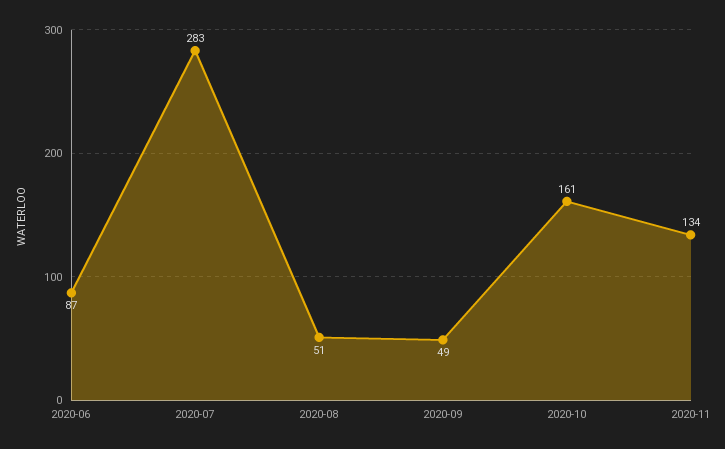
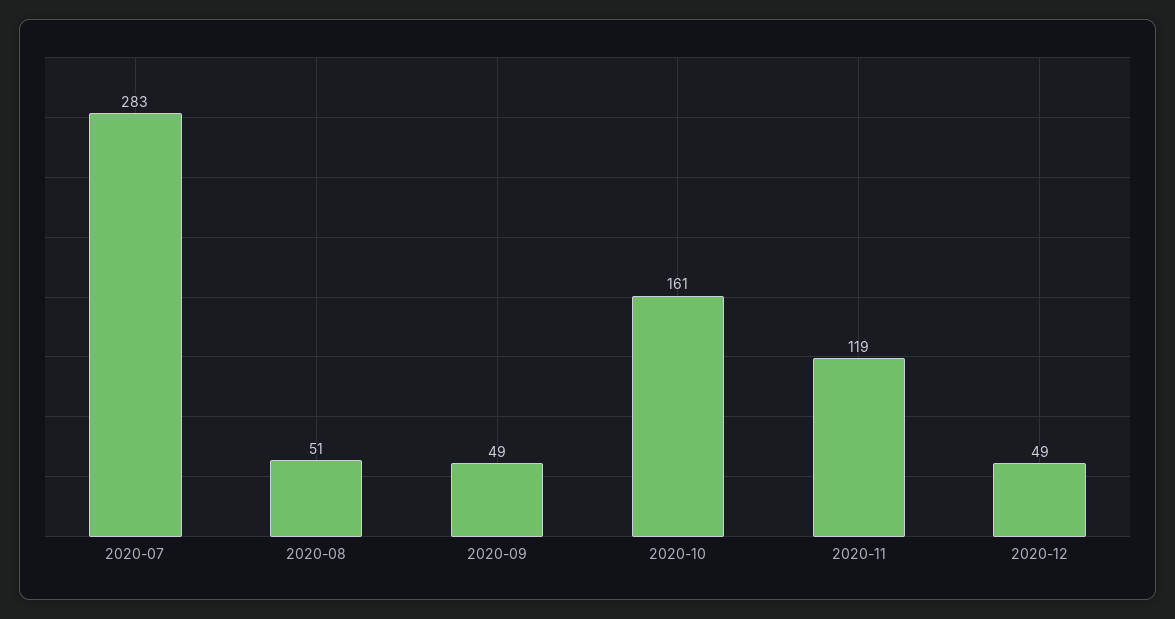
2020-06: 87 -> none
2020-11: 134 -> 119
2020-12: none -> 49

